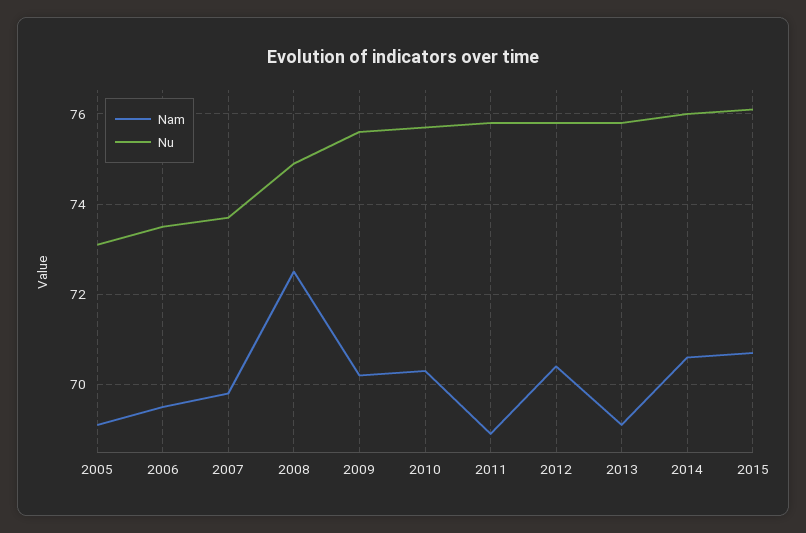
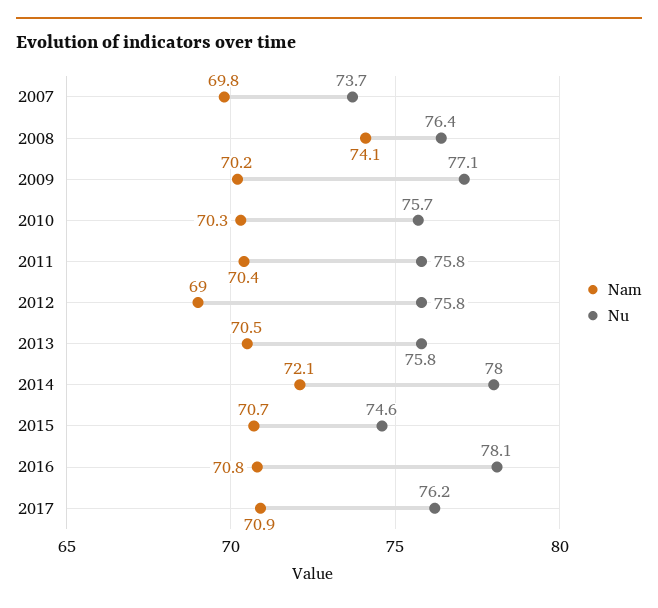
Nam, 2005: 69 -> none
Nu, 2005: 73 -> none
Nam, 2006: 69.5 -> none
Nu, 2006: 73.5 -> none
Nam, 2008: 72.5 -> 74.1
Nu, 2008: 75 -> 76.4
Nu, 2009: 75.5 -> 77.1
Nam, 2011: 69 -> 70.4
Nam, 2012: 70.5 -> 69
Nam, 2013: 69 -> 70.5
Nam, 2014: 70.5 -> 72.1
Nu, 2014: 76 -> 78
Nu, 2015: 76 -> 74.6
Nam, 2016: none -> 70.8
Nu, 2016: none -> 78.1
Nam, 2017: none -> 70.9
Nu, 2017: none -> 76.2

